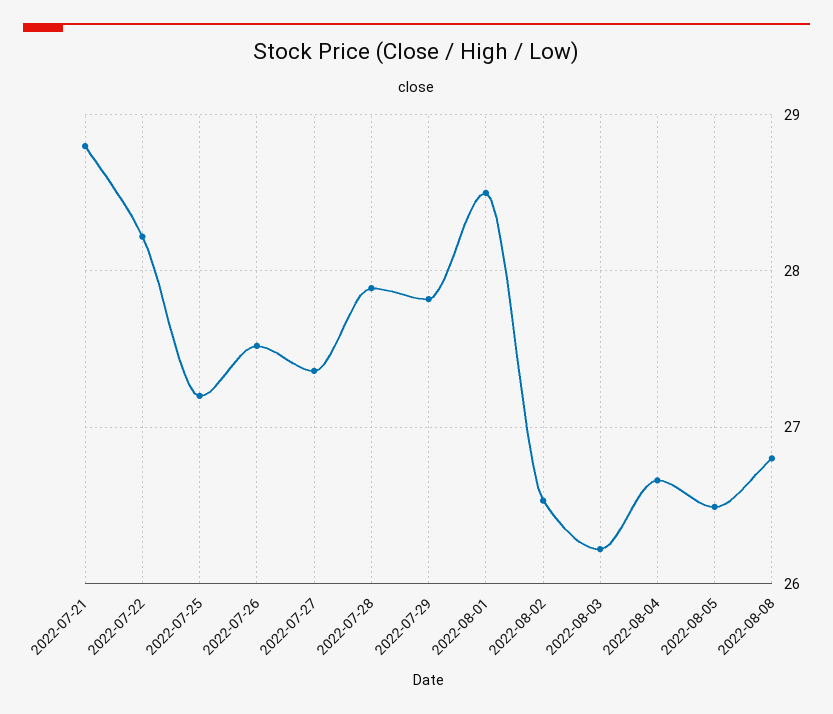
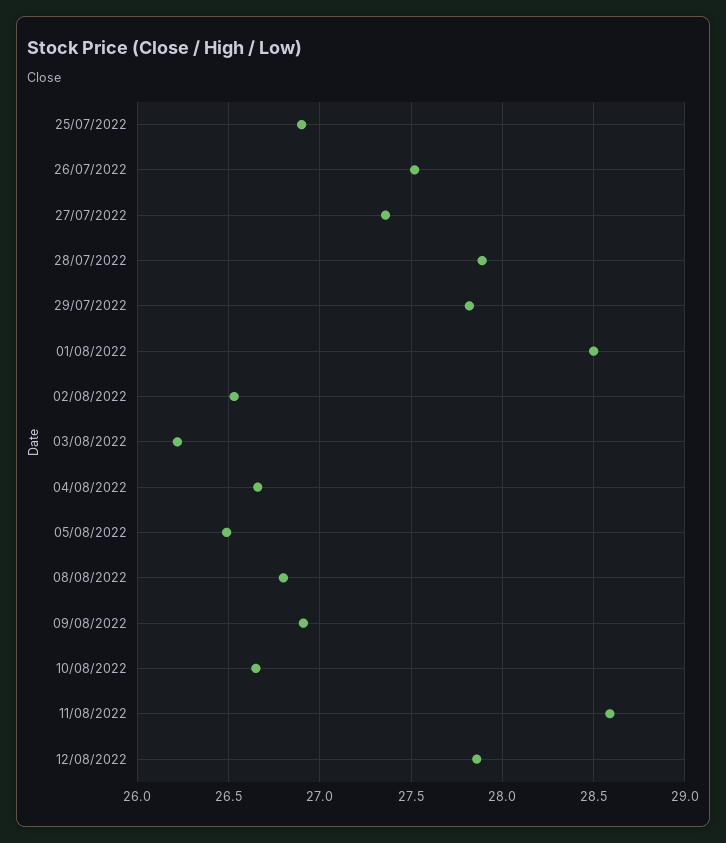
2022-07-21: 28.8 -> none
2022-07-22: 28.2 -> none
2022-07-25: 27.2 -> 26.9
09/08/2022: none -> 26.9
10/08/2022: none -> 26.65
11/08/2022: none -> 28.6
12/08/2022: none -> 27.85

